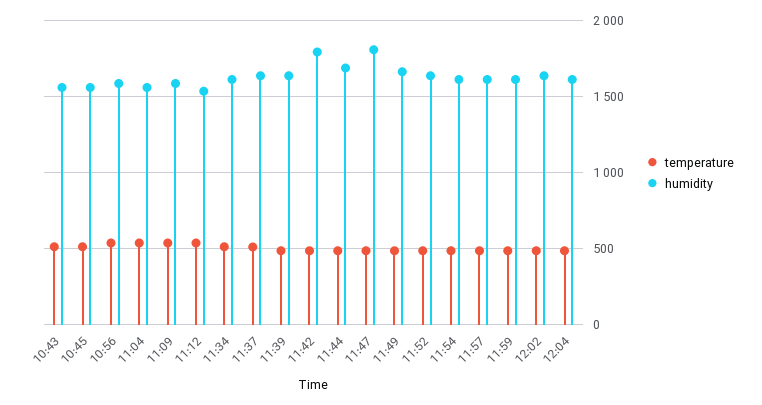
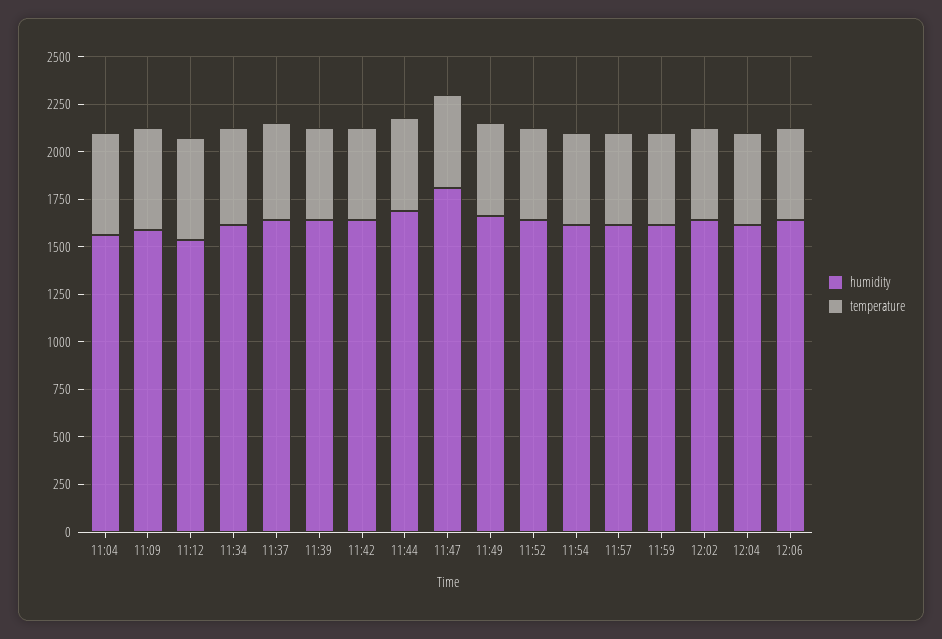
temperature, 10:43: 500 -> none
humidity, 10:43: 1550 -> none
temperature, 10:45: 500 -> none
humidity, 10:45: 1550 -> none
temperature, 10:56: 550 -> none
humidity, 10:56: 1600 -> none
humidity, 11:42: 1800 -> 1650
humidity, 12:06: none -> 1650
temperature, 12:06: none -> 500

